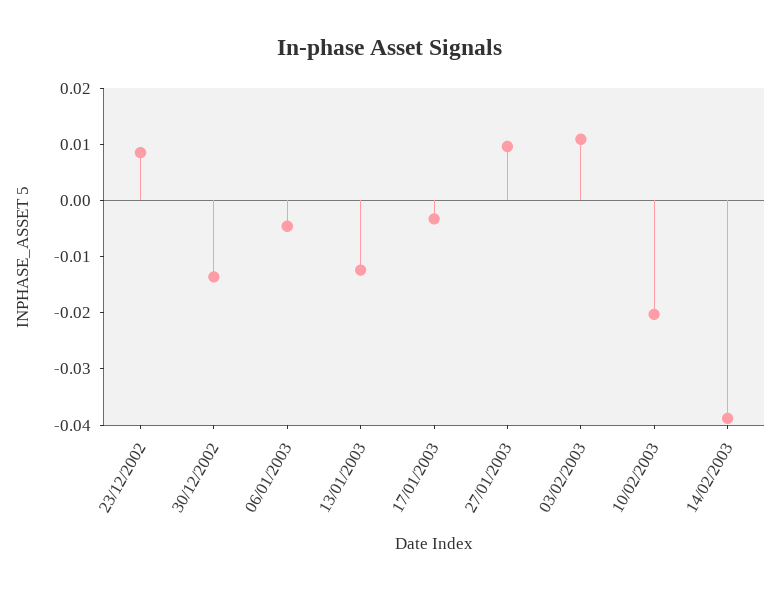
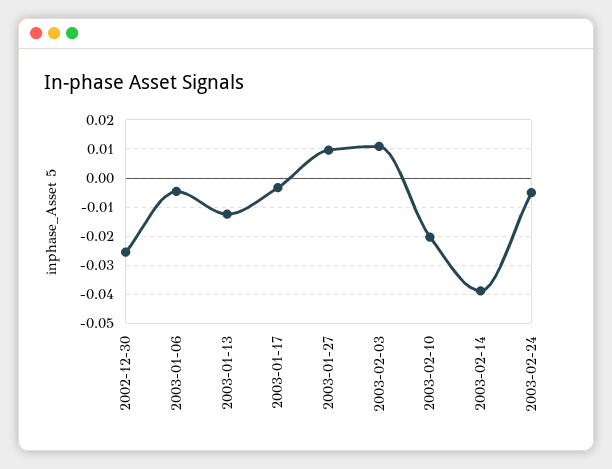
23/12/2002: 0.008 -> none
30/12/2002: -0.014 -> -0.025
2003-02-24: none -> -0.005

